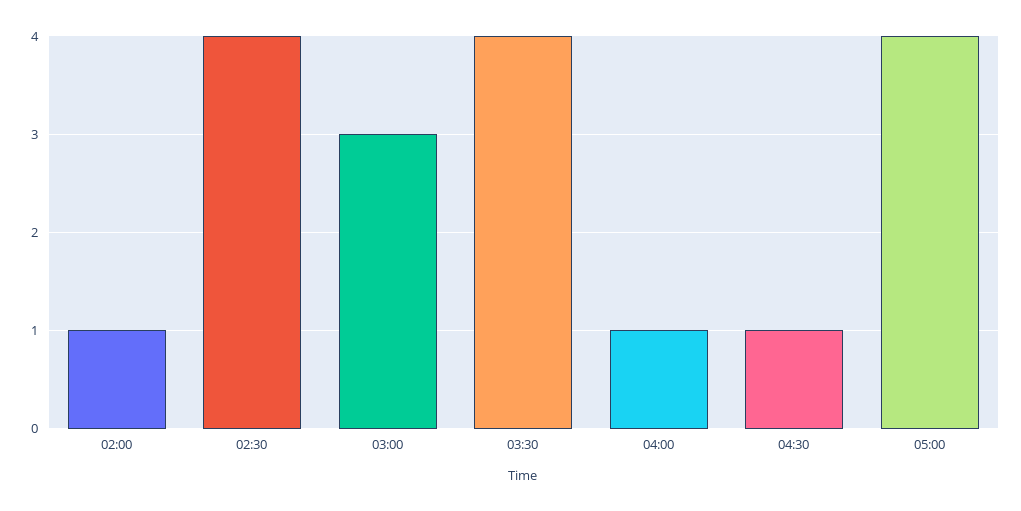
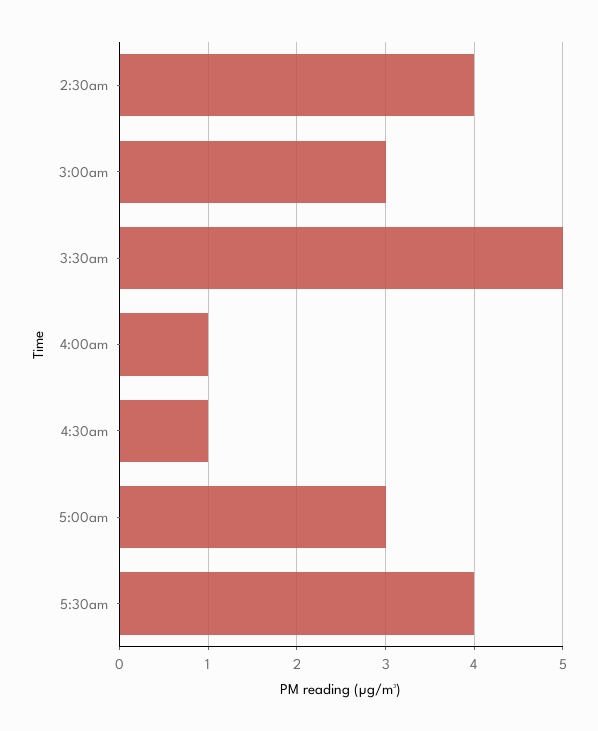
02:00: 1 -> none
03:30: 4 -> 5
05:00: 4 -> 3
5:30am: none -> 4

